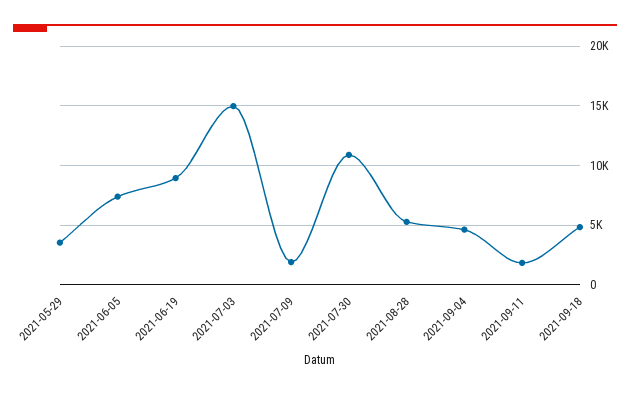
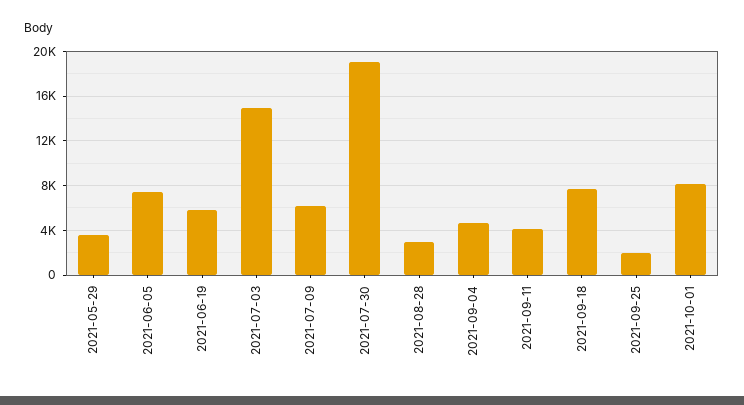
2021-06-19: 9000 -> 6000
2021-07-09: 2000 -> 6000
2021-07-30: 11000 -> 19000
2021-08-28: 5000 -> 3000
2021-09-11: 2000 -> 4000
2021-09-18: 5000 -> 8000
2021-09-25: none -> 2000
2021-10-01: none -> 8000

